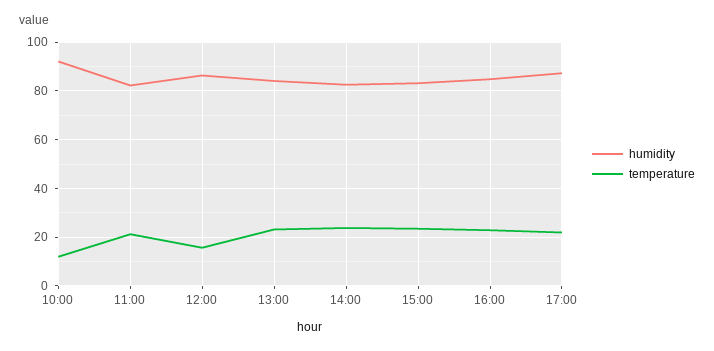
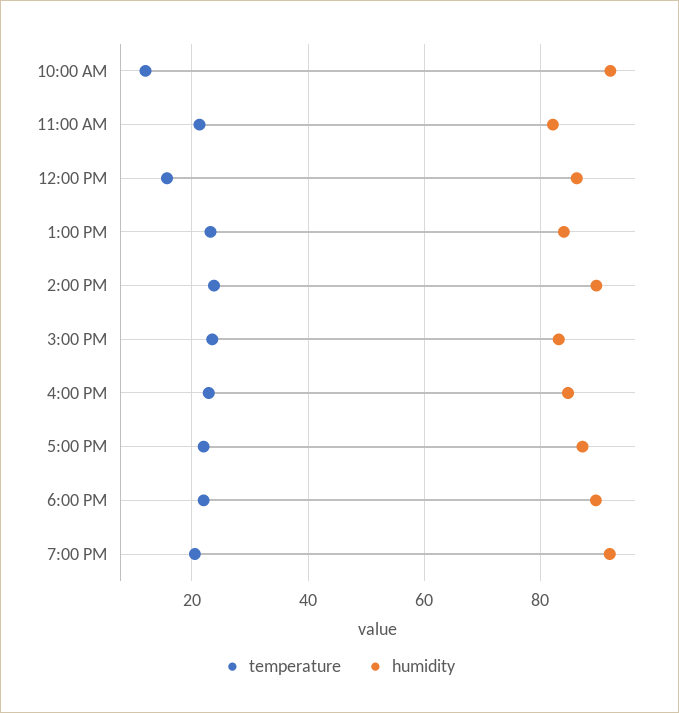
humidity, 14:00: 82.5 -> 90
temperature, 6:00 PM: none -> 22
humidity, 6:00 PM: none -> 90
temperature, 7:00 PM: none -> 20
humidity, 7:00 PM: none -> 92

